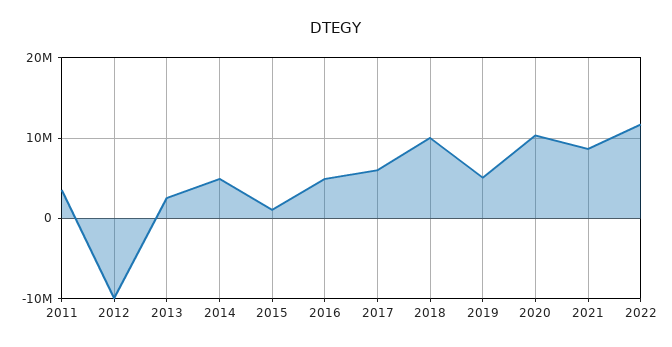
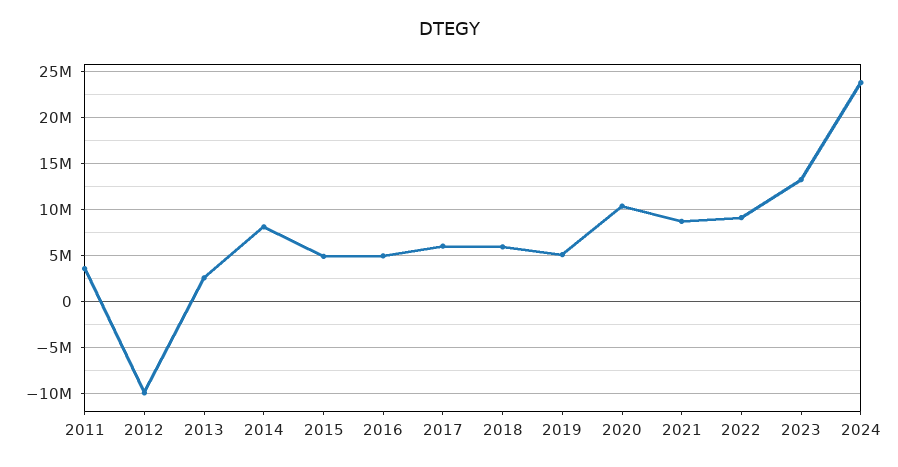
2014: 5000000 -> 8000000
2015: 1000000 -> 5000000
2018: 10000000 -> 6000000
2022: 12000000 -> 9000000
2023: none -> 13000000
2024: none -> 24000000

